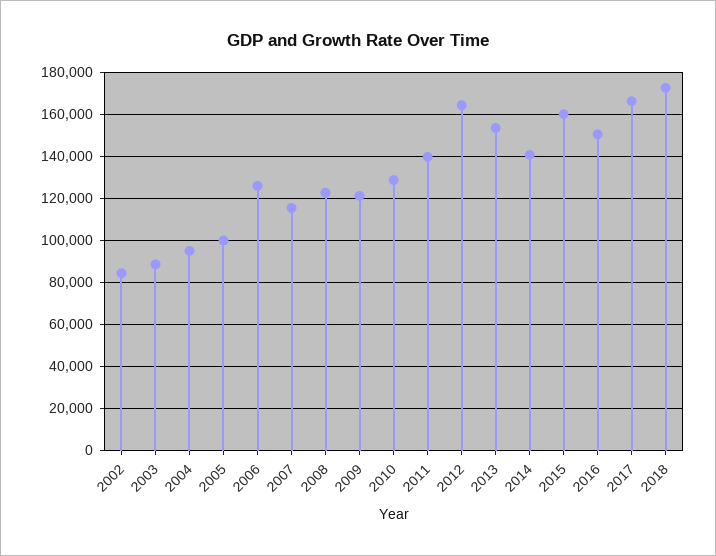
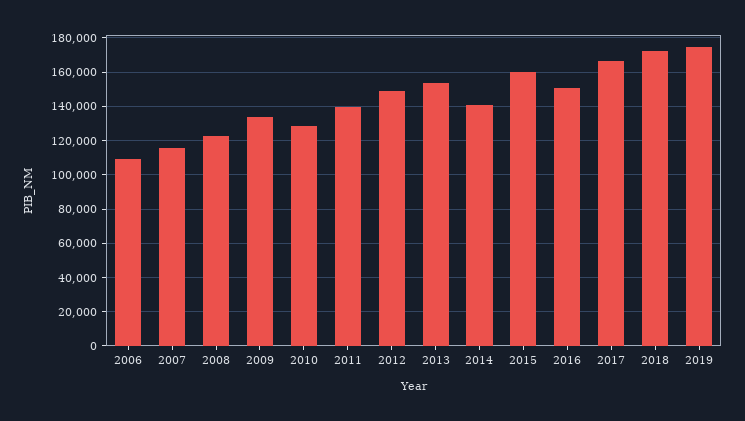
2002: 85000 -> none
2003: 90000 -> none
2004: 95000 -> none
2005: 100000 -> none
2006: 125000 -> 110000
2009: 120000 -> 135000
2012: 165000 -> 150000
2019: none -> 175000

